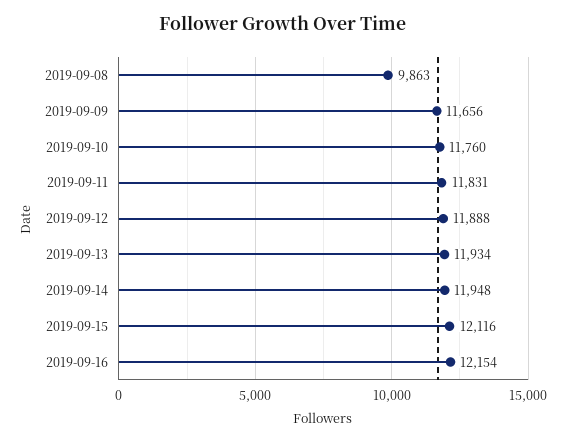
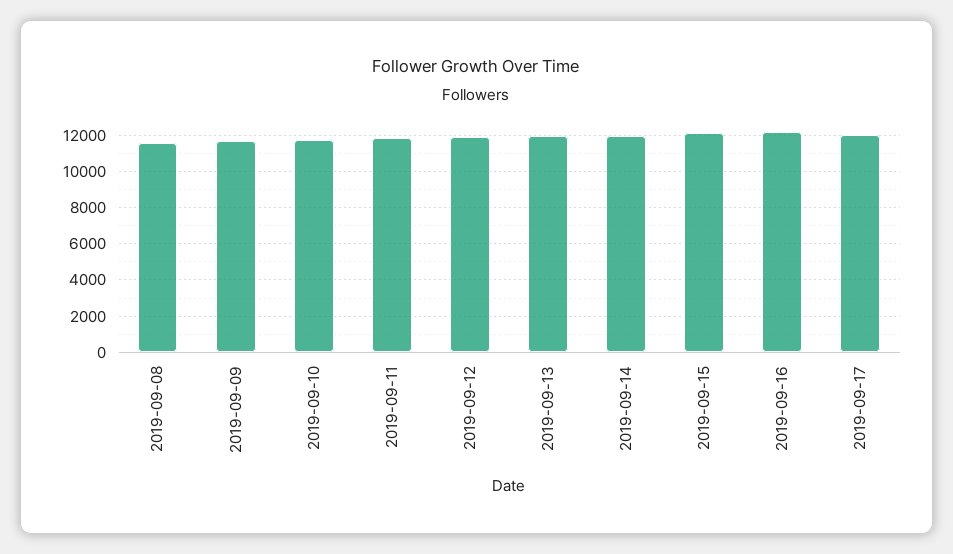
2019-09-08: 9863 -> 11500
2019-09-17: none -> 12000

